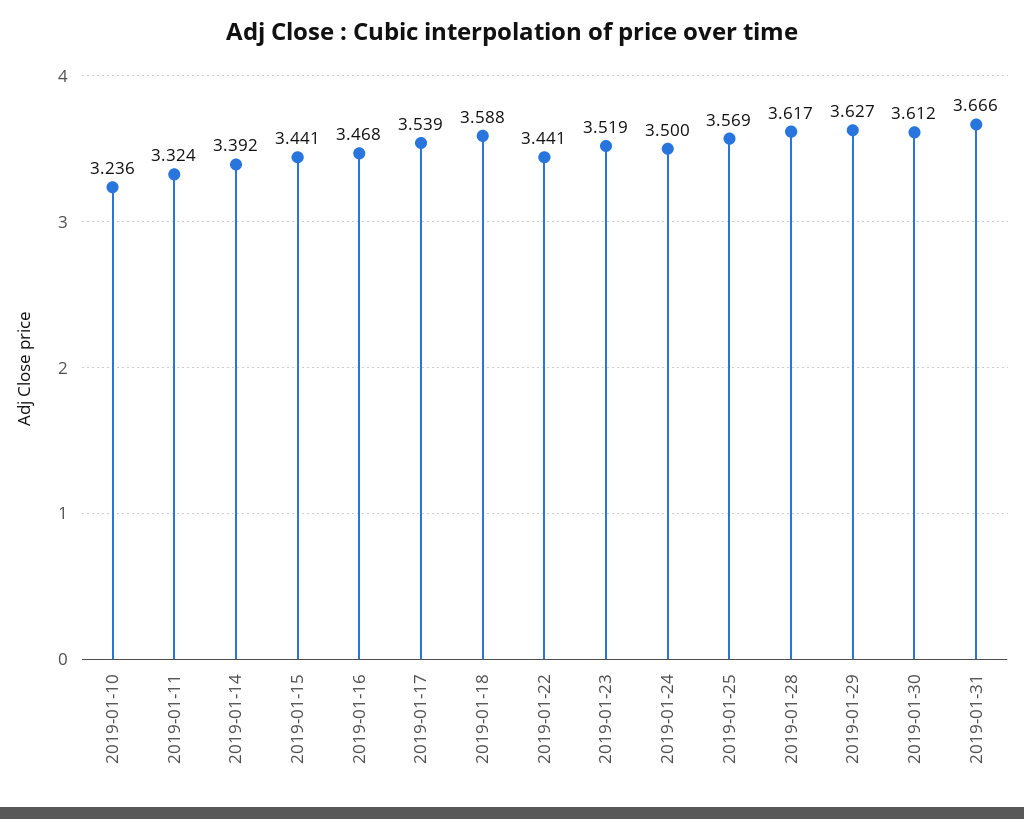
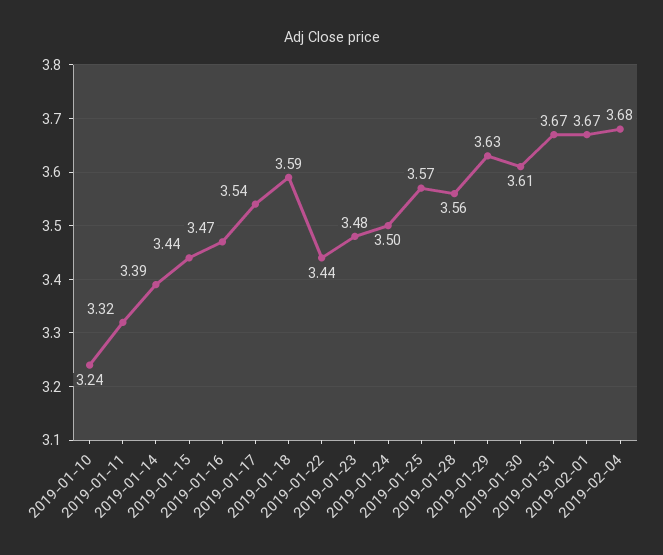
2019-01-23: 3.519 -> 3.48
2019-01-28: 3.617 -> 3.56
2019-02-01: none -> 3.67
2019-02-04: none -> 3.68

